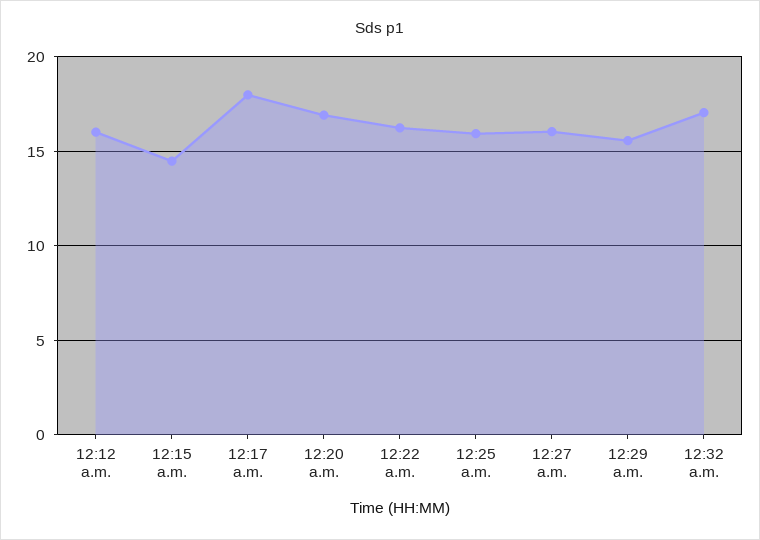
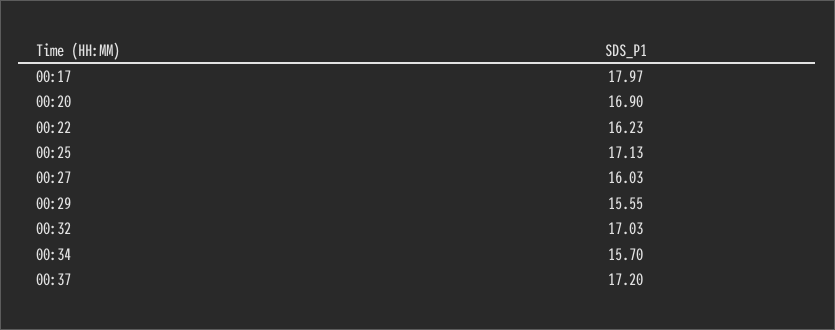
12:12 a.m.: 16 -> none
12:15 a.m.: 14.5 -> none
12:25 a.m.: 16 -> 17.13
00:34: none -> 15.7
00:37: none -> 17.2

